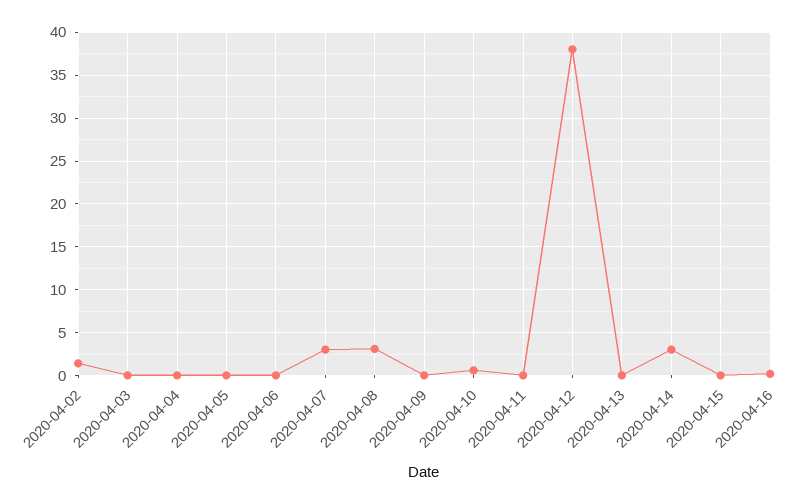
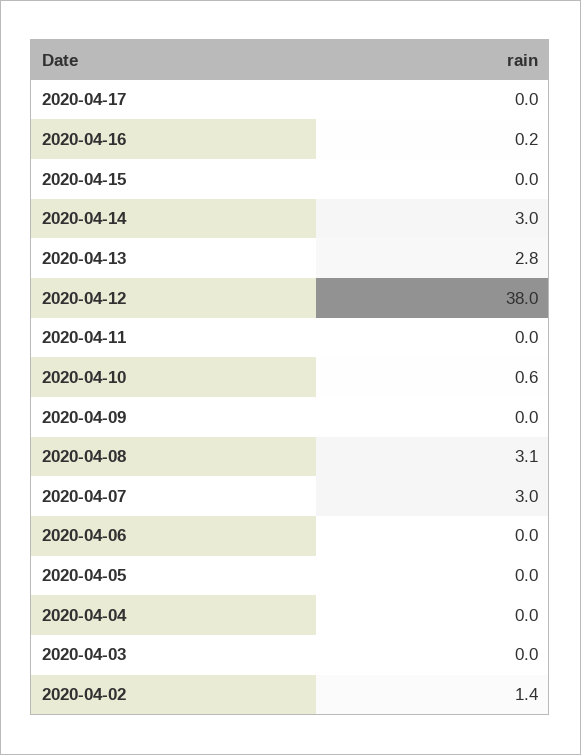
2020-04-13: 0 -> 2.8
2020-04-17: none -> 0

